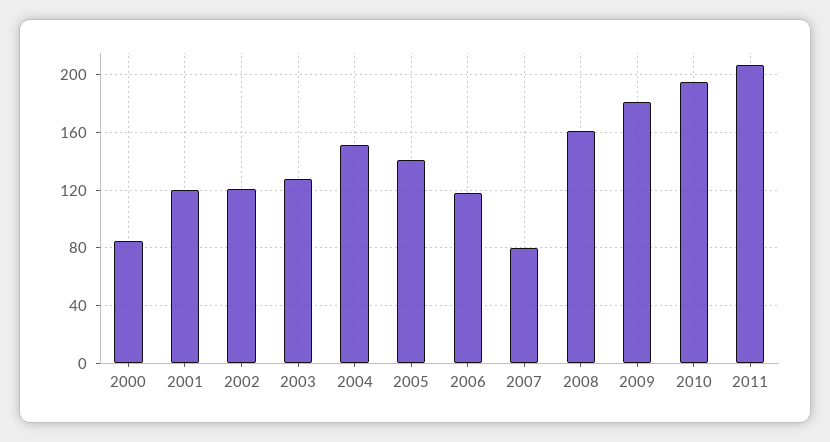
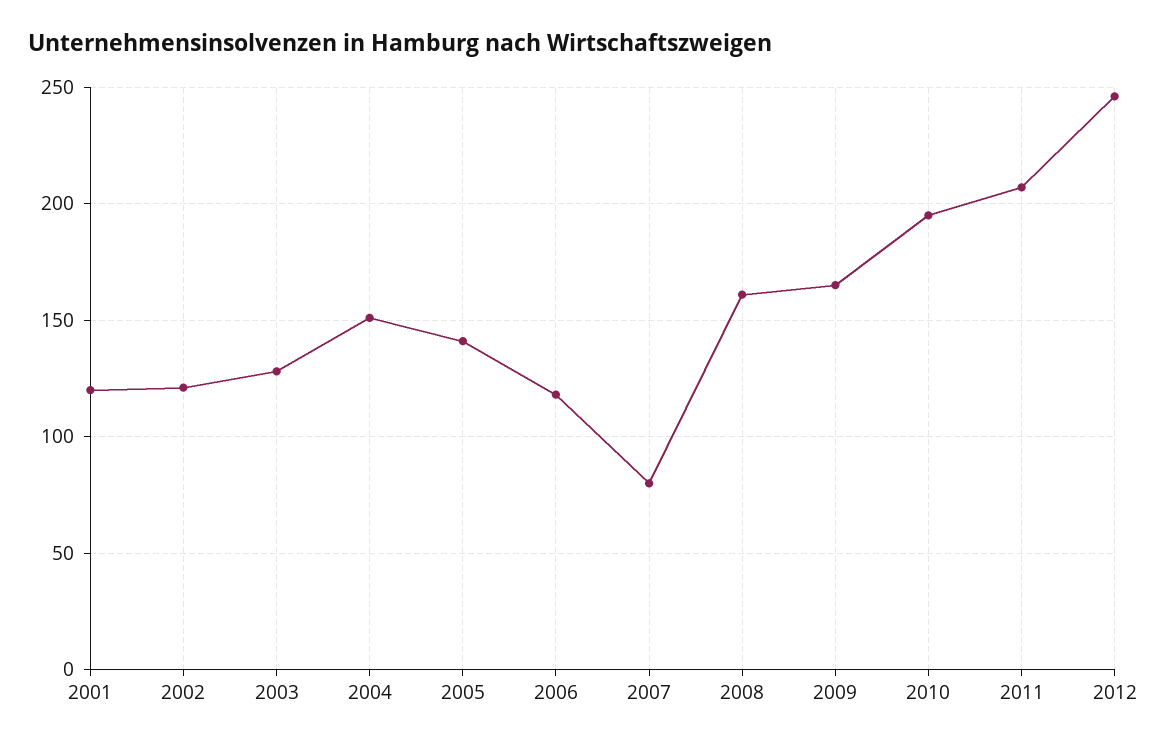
2000: 85 -> none
2009: 180 -> 165
2012: none -> 245

